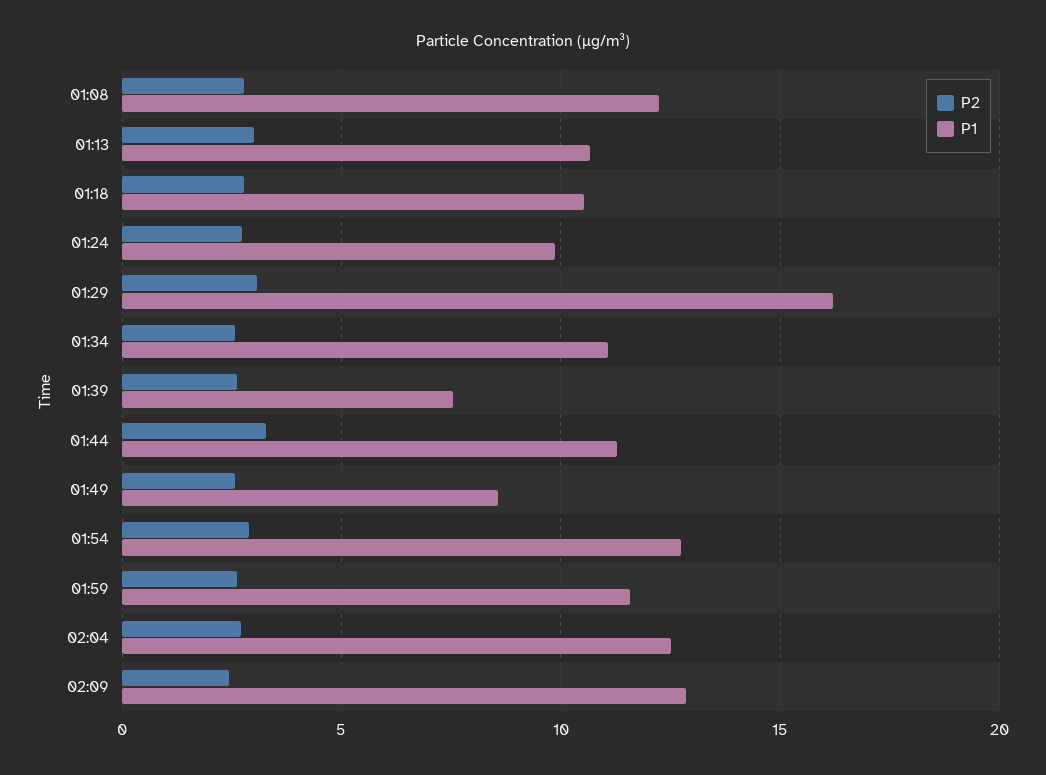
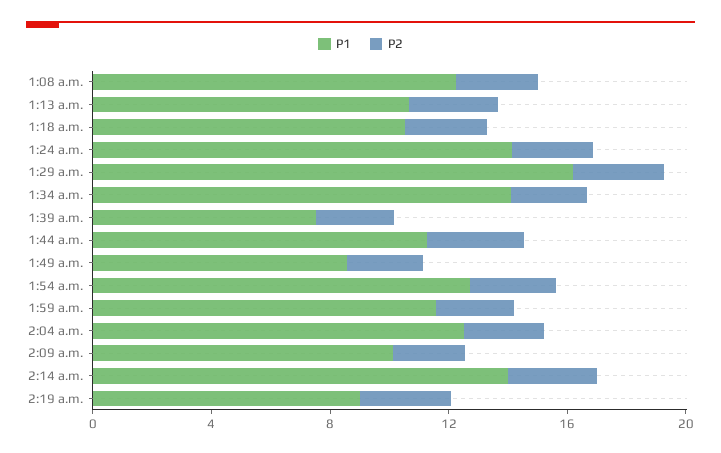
P1, 01:24: 10 -> 14
P1, 01:34: 11 -> 14
P1, 02:09: 13 -> 10
P1, 2:14 a.m.: none -> 14
P2, 2:14 a.m.: none -> 3
P1, 2:19 a.m.: none -> 9
P2, 2:19 a.m.: none -> 3

